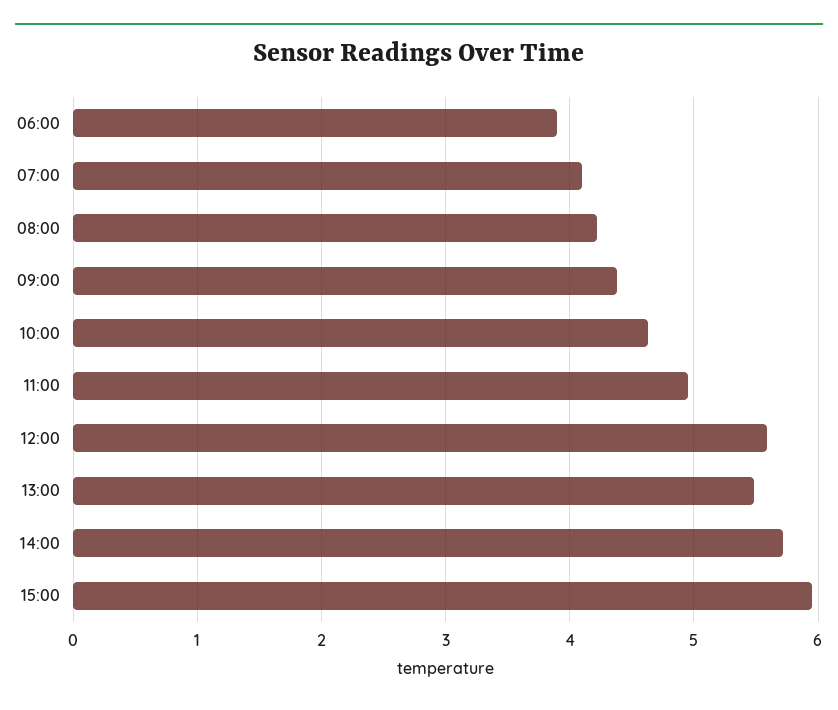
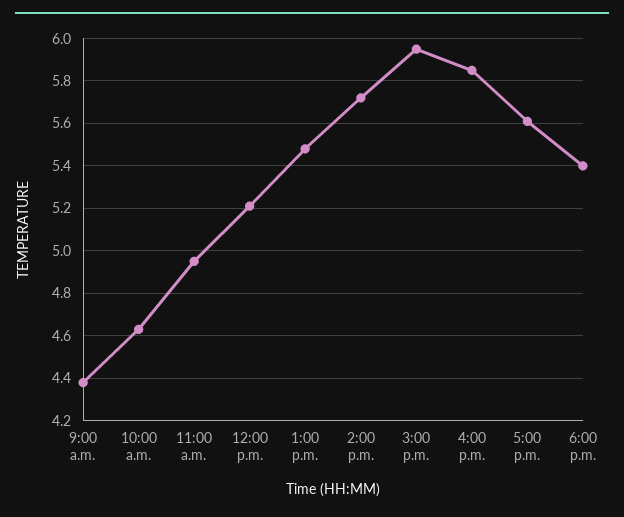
06:00: 3.9 -> none
07:00: 4.1 -> none
08:00: 4.2 -> none
12:00: 5.6 -> 5.2
4:00 p.m.: none -> 5.85
5:00 p.m.: none -> 5.6
6:00 p.m.: none -> 5.4

